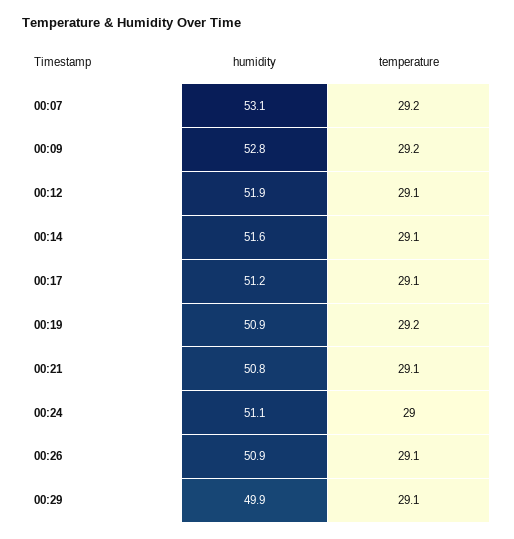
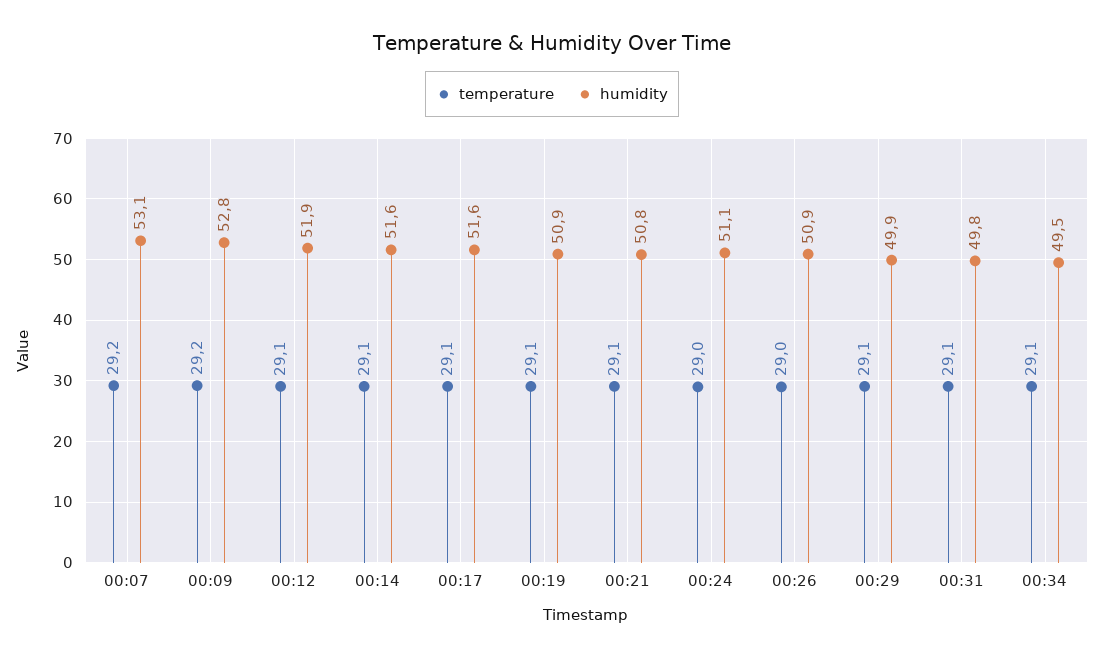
humidity, 00:17: 51.2 -> 51.6
temperature, 00:19: 29.2 -> 29.1
temperature, 00:26: 29.1 -> 29
temperature, 00:31: none -> 29.1
humidity, 00:31: none -> 49.8
temperature, 00:34: none -> 29.1
humidity, 00:34: none -> 49.5

